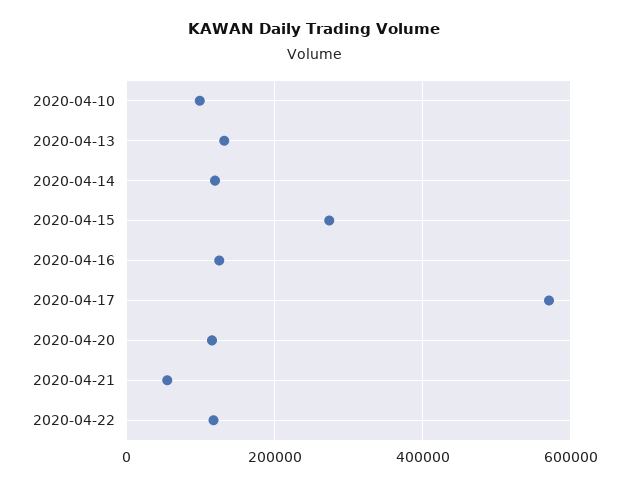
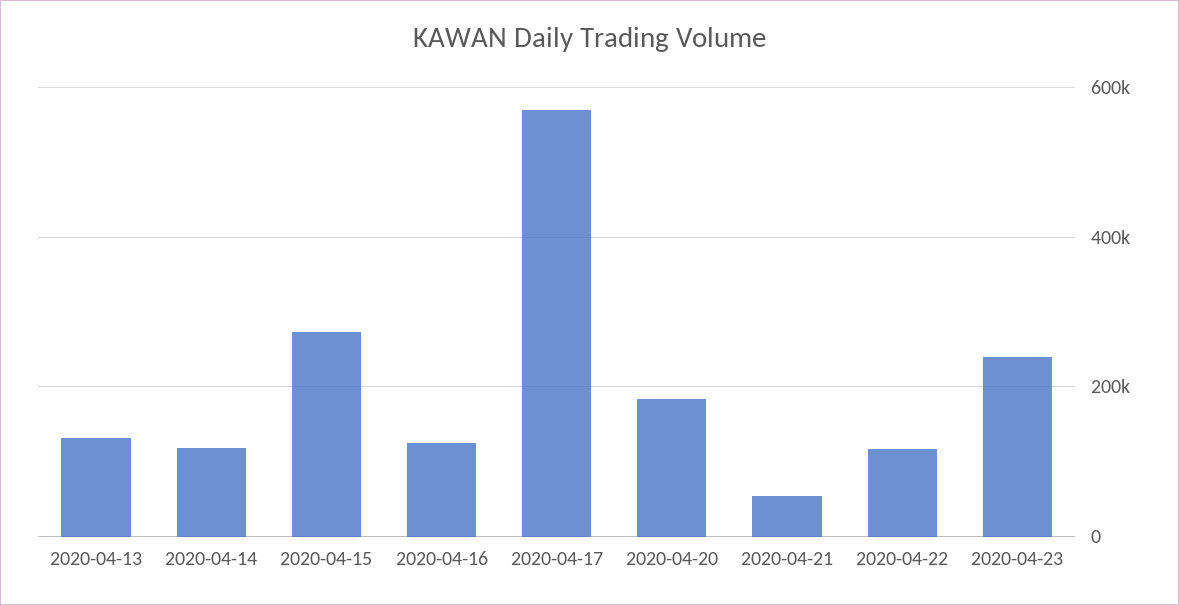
2020-04-10: 100000 -> none
2020-04-20: 120000 -> 180000
2020-04-23: none -> 240000

